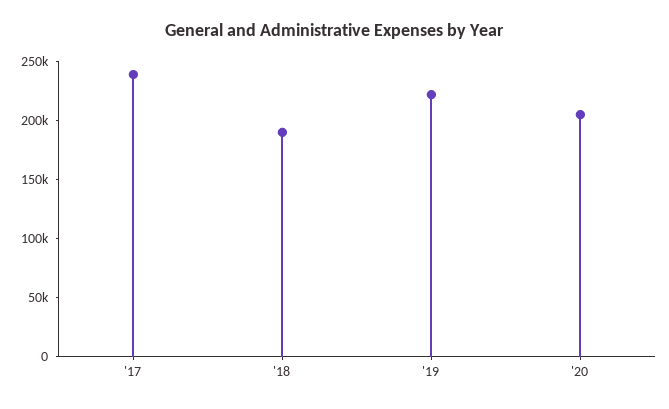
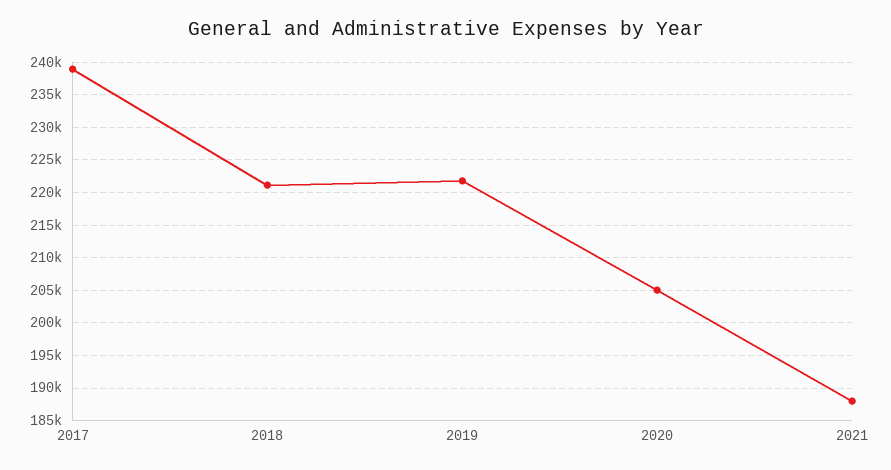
'18: 190000 -> 221000
2021: none -> 188000

